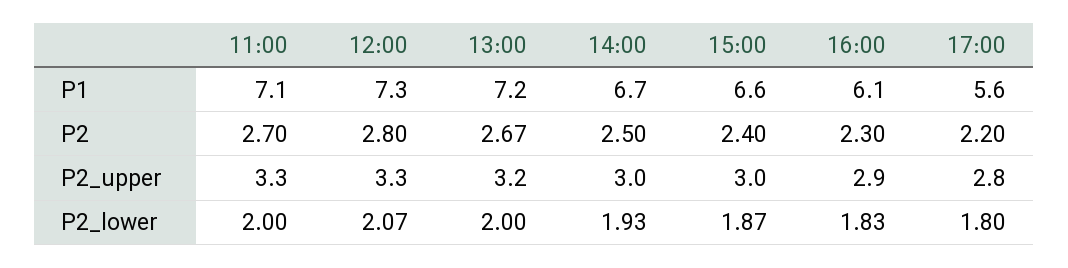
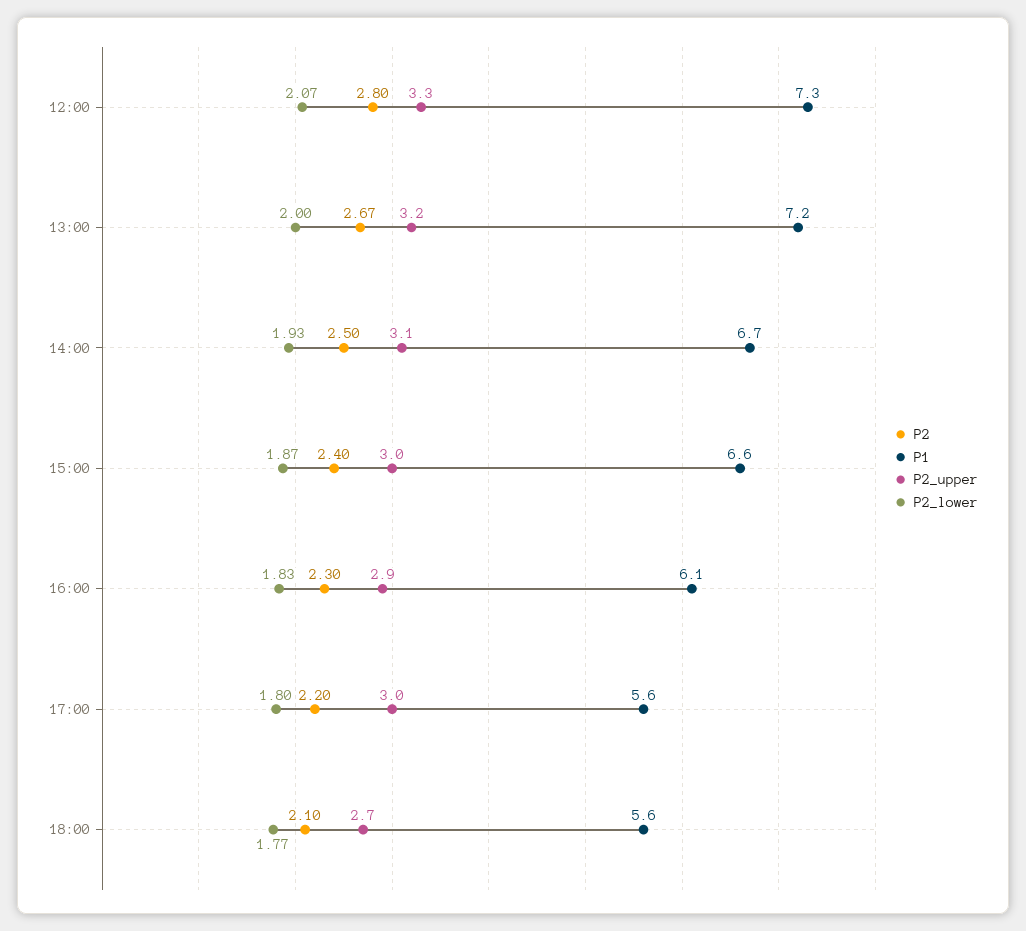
P1, 11:00: 7.1 -> none
P2, 11:00: 2.7 -> none
P2_upper, 11:00: 3.3 -> none
P2_upper, 14:00: 3 -> 3.1
P2_upper, 17:00: 2.8 -> 3
P2_lower, 11:00: 2 -> none
P2, 18:00: none -> 2.1
P1, 18:00: none -> 5.6
P2_upper, 18:00: none -> 2.7
P2_lower, 18:00: none -> 1.77

